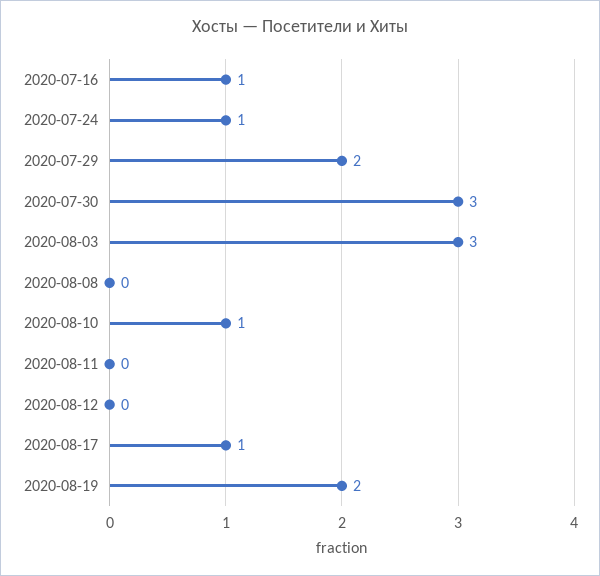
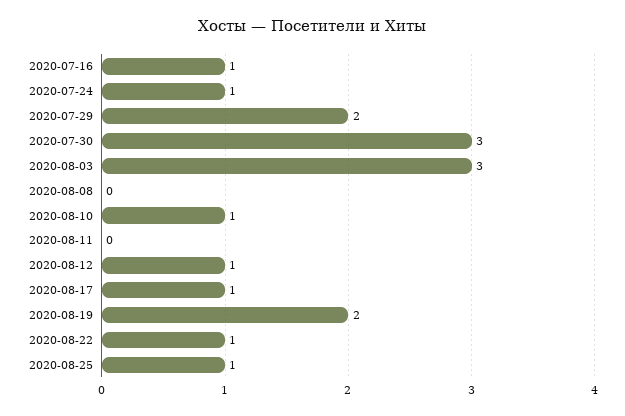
2020-08-12: 0 -> 1
2020-08-22: none -> 1
2020-08-25: none -> 1

